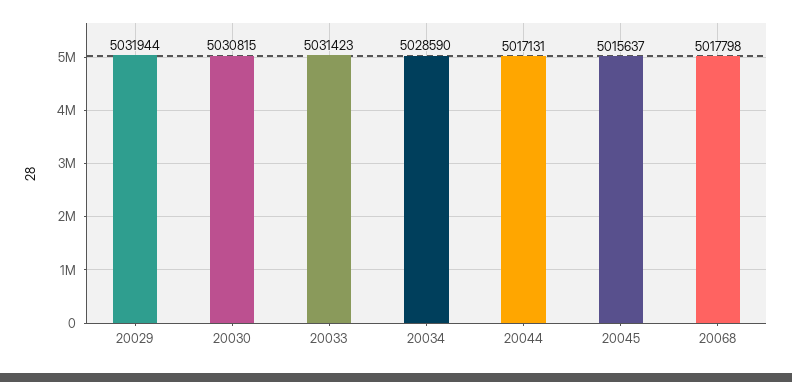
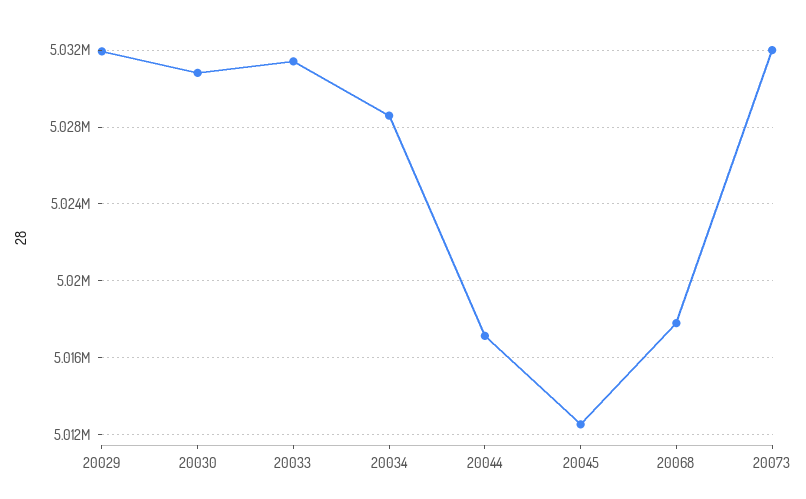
20045: 5015637 -> 5012500
20073: none -> 5032000

